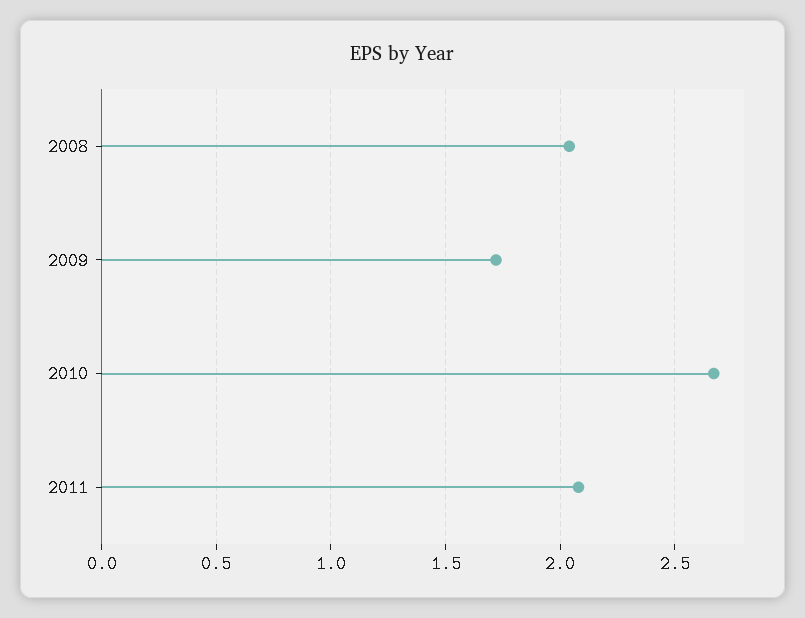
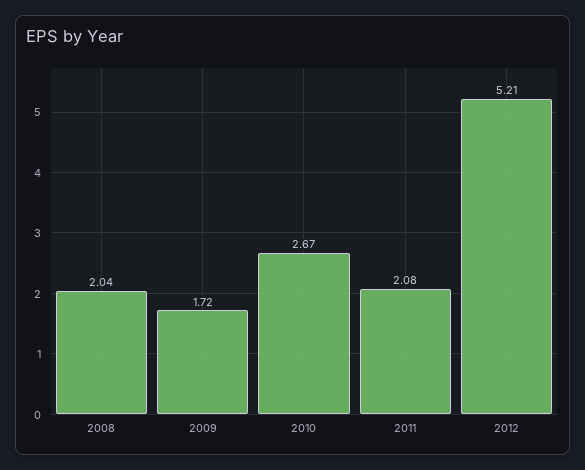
2012: none -> 5.21

